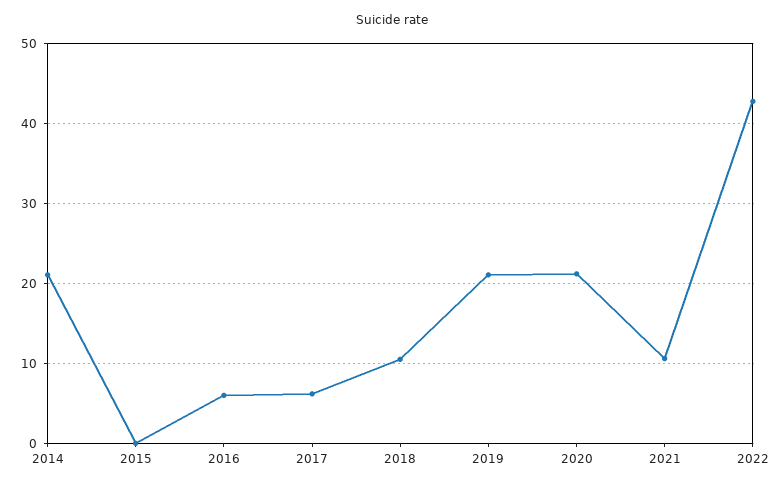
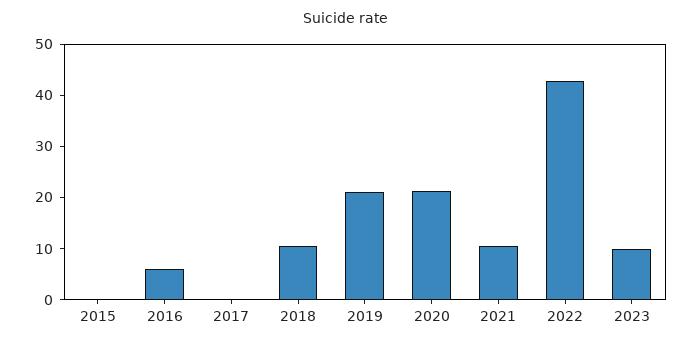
2014: 21 -> none
2017: 6 -> 0
2023: none -> 10

